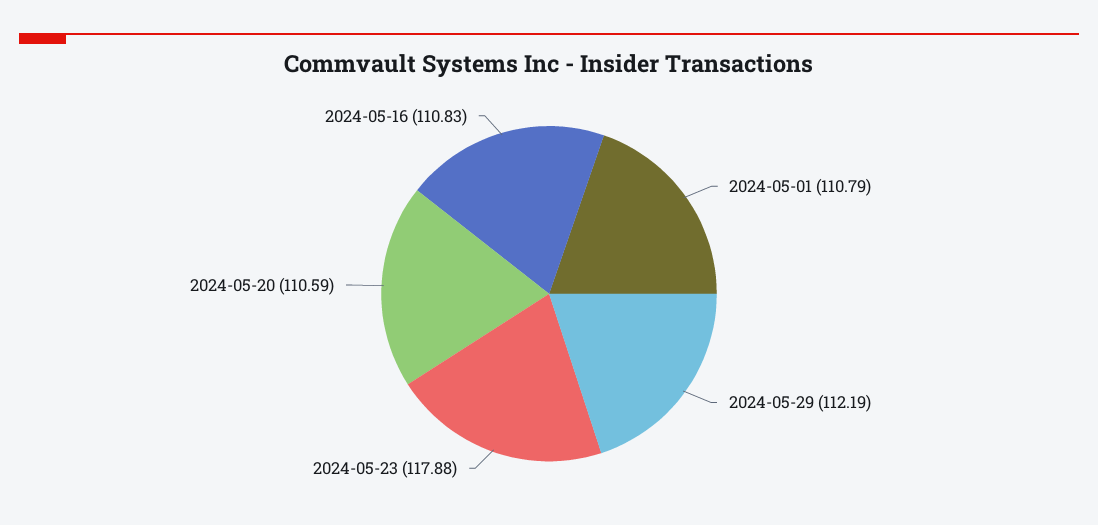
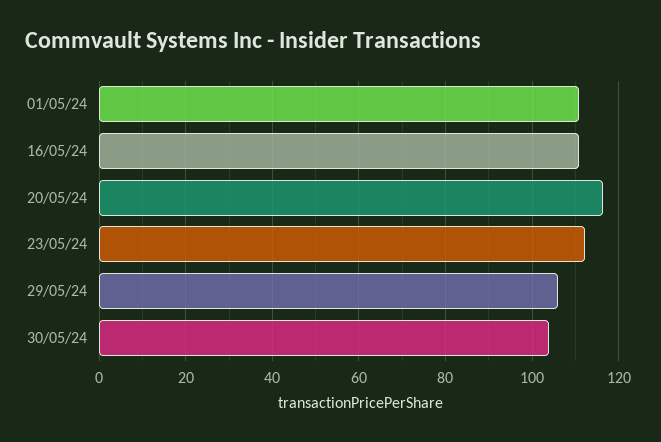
2024-05-29: 112.19 -> 106
2024-05-23: 117.88 -> 112
2024-05-20: 110.59 -> 116
30/05/24: none -> 104

